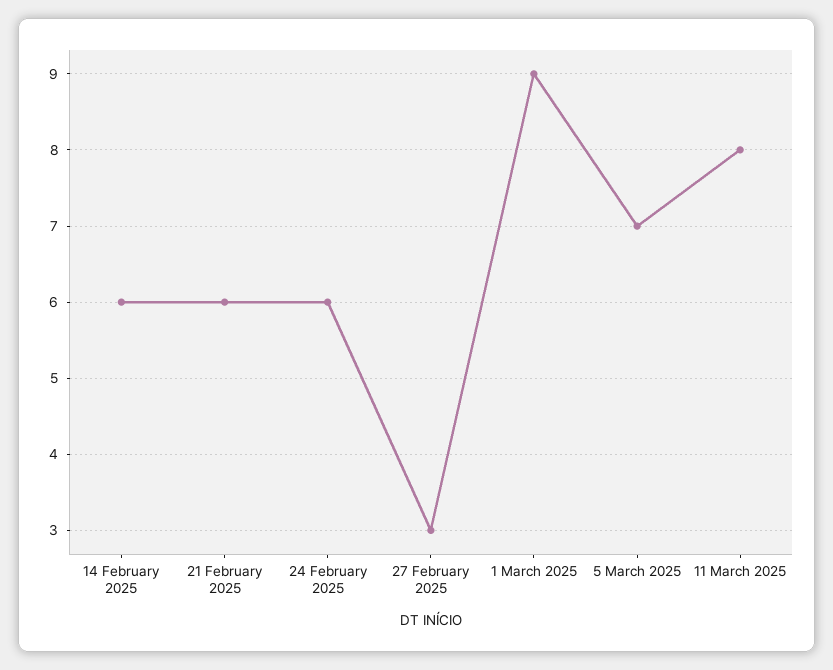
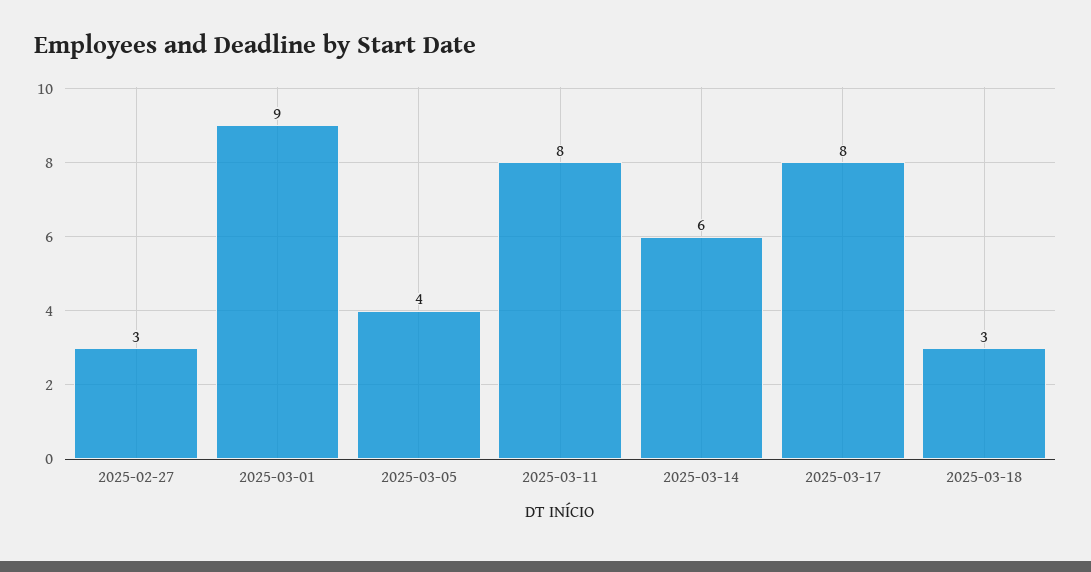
14 February 2025: 6 -> none
21 February 2025: 6 -> none
24 February 2025: 6 -> none
5 March 2025: 7 -> 4
2025-03-14: none -> 6
2025-03-17: none -> 8
2025-03-18: none -> 3

